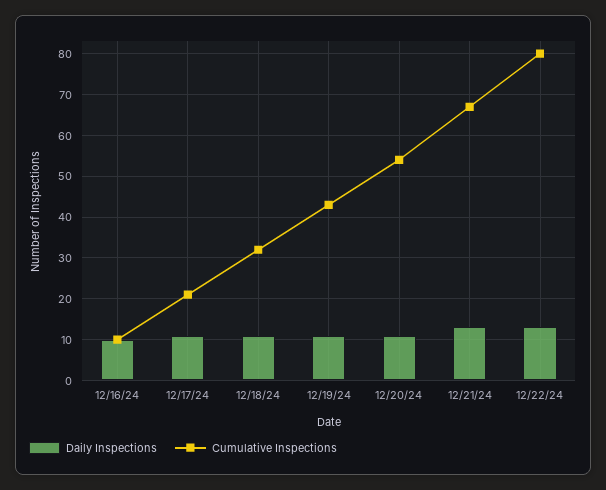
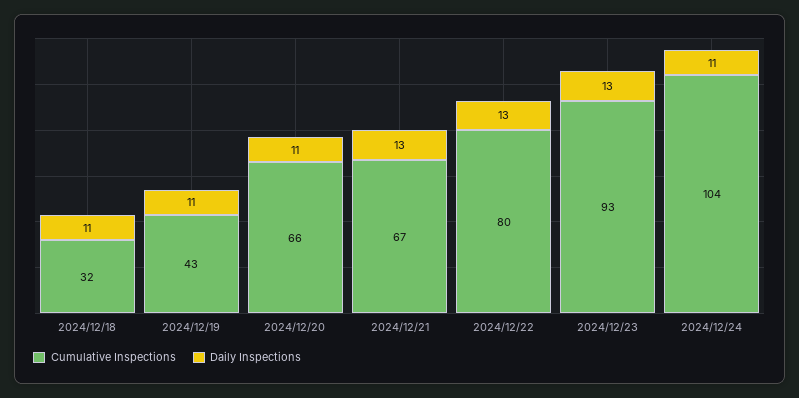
Daily Inspections, 12/16/24: 10 -> none
Cumulative Inspections, 12/16/24: 10 -> none
Daily Inspections, 12/17/24: 10 -> none
Cumulative Inspections, 12/17/24: 20 -> none
Cumulative Inspections, 12/20/24: 55 -> 66
Cumulative Inspections, 2024/12/23: none -> 93
Daily Inspections, 2024/12/23: none -> 13
Cumulative Inspections, 2024/12/24: none -> 104
Daily Inspections, 2024/12/24: none -> 11

